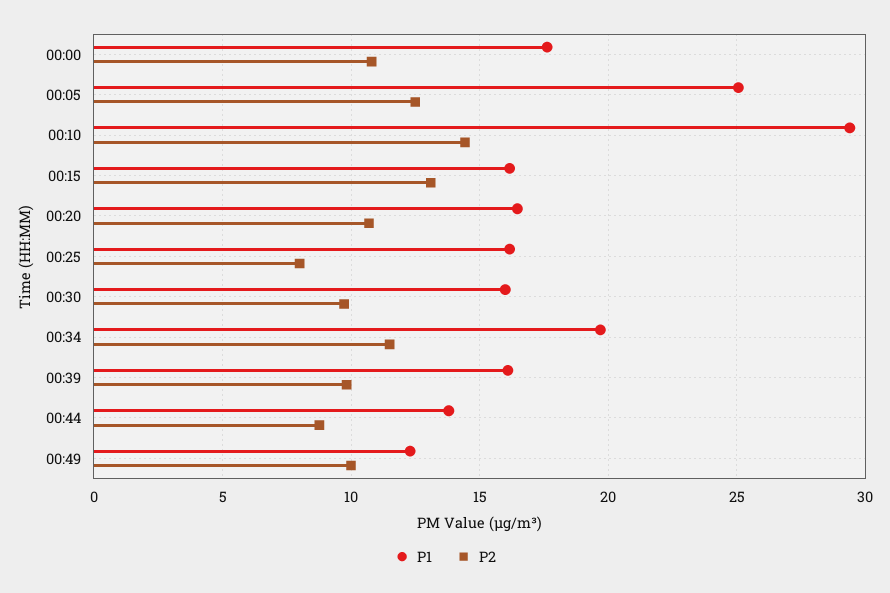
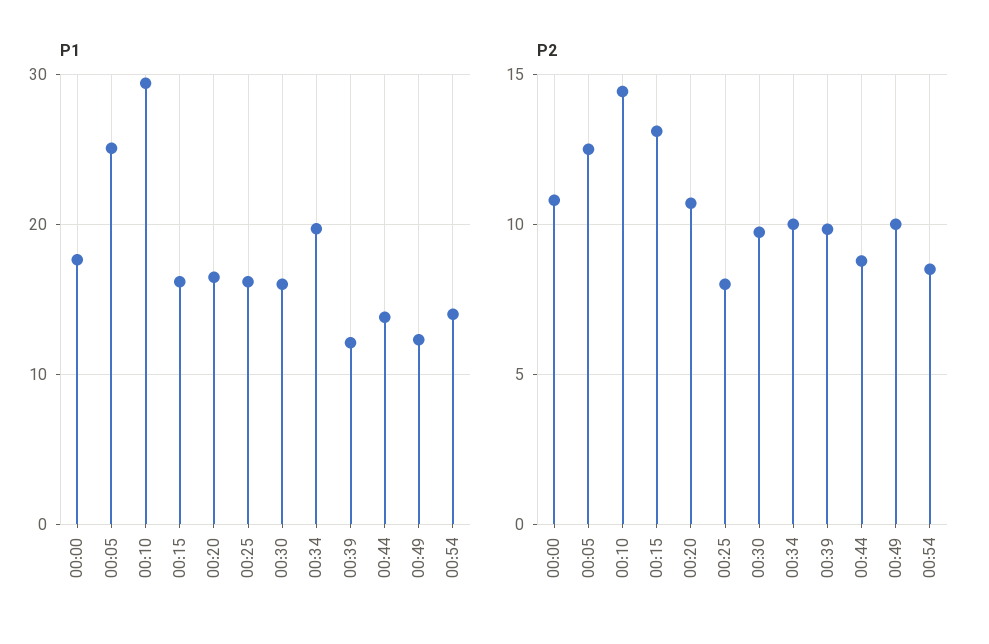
P2, 00:34: 11.5 -> 10
P1, 00:39: 16 -> 12
P1, 00:54: none -> 14
P2, 00:54: none -> 8.5

